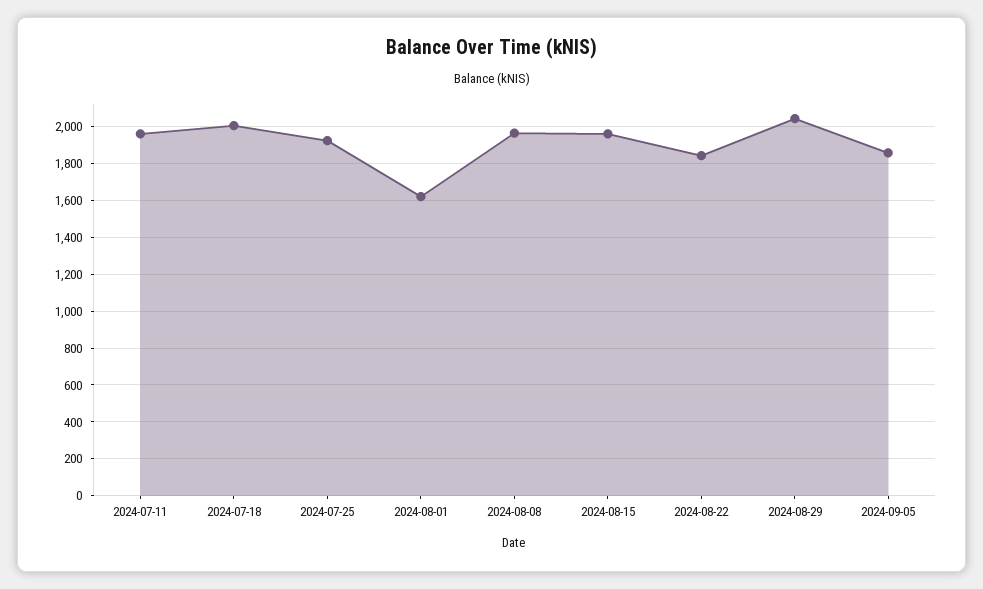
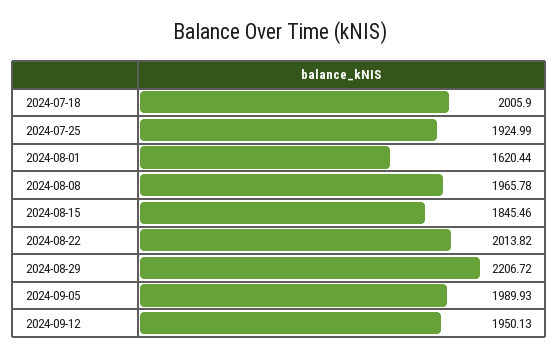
2024-07-11: 1950 -> none
2024-08-15: 1950 -> 1845.46
2024-08-22: 1850 -> 2013.82
2024-08-29: 2050 -> 2206.72
2024-09-05: 1850 -> 1989.93
2024-09-12: none -> 1950.13

